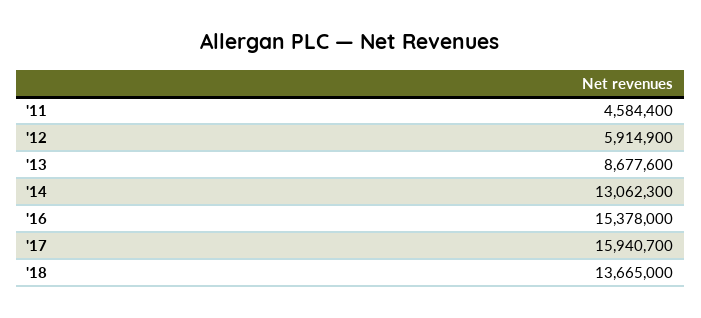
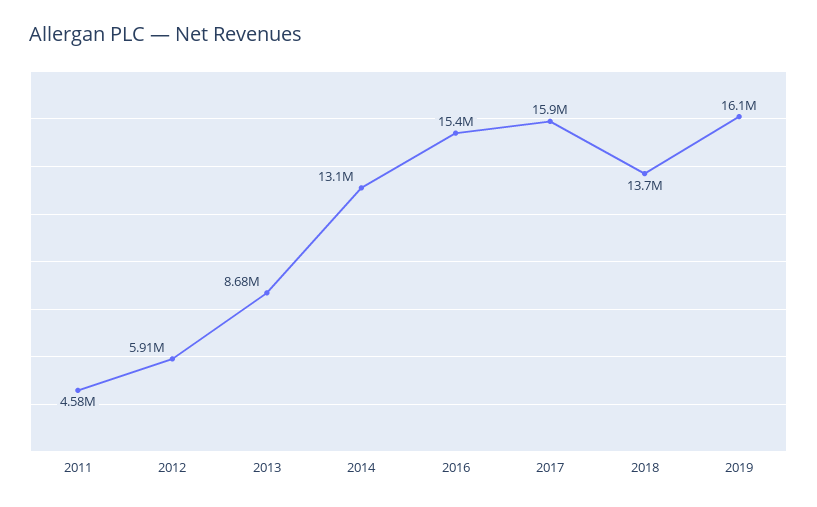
2019: none -> 16100000

